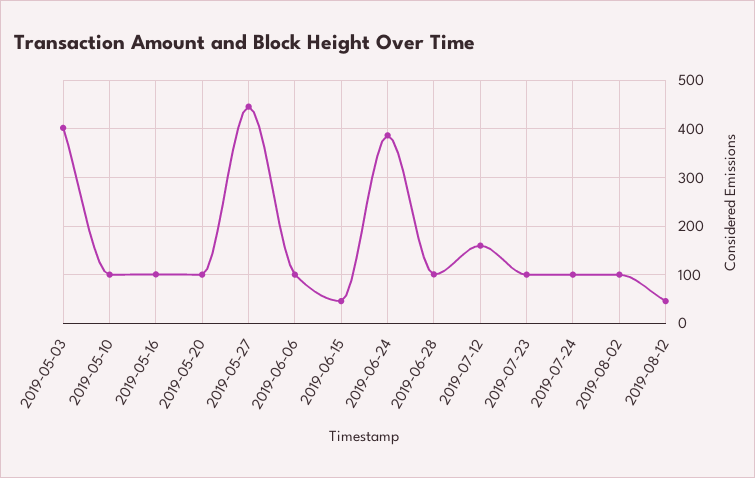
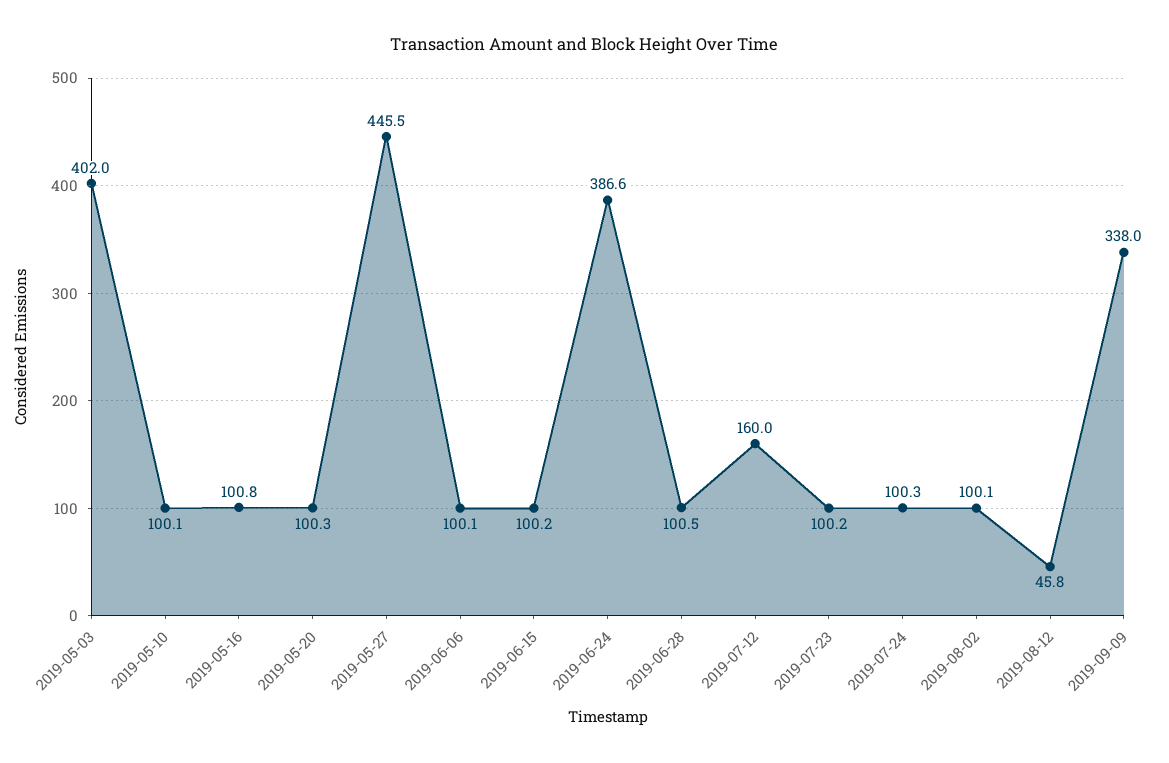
2019-06-15: 40 -> 100.2
2019-09-09: none -> 338

